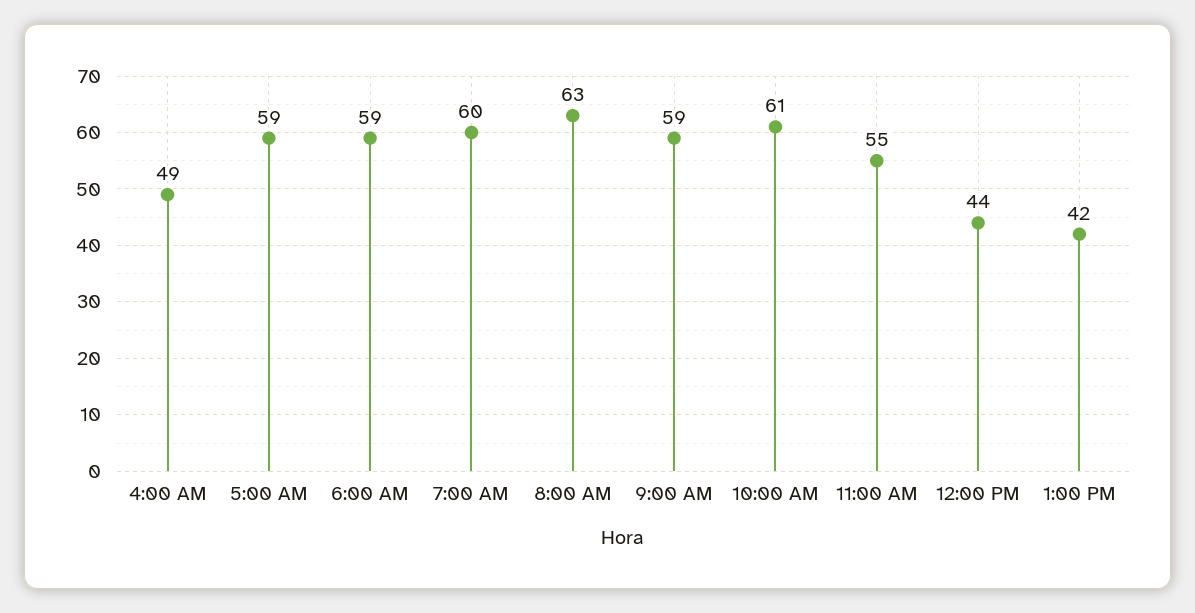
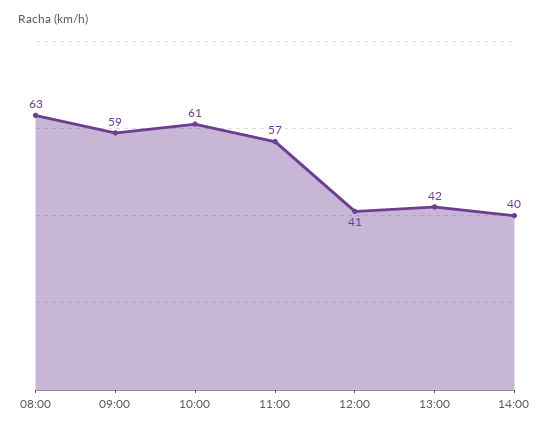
4:00 AM: 49 -> none
5:00 AM: 59 -> none
6:00 AM: 59 -> none
7:00 AM: 60 -> none
11:00 AM: 55 -> 57
12:00 PM: 44 -> 41
14:00: none -> 40

